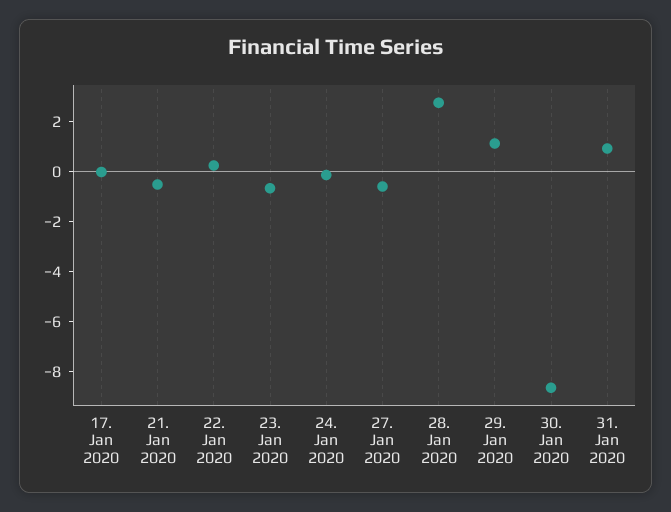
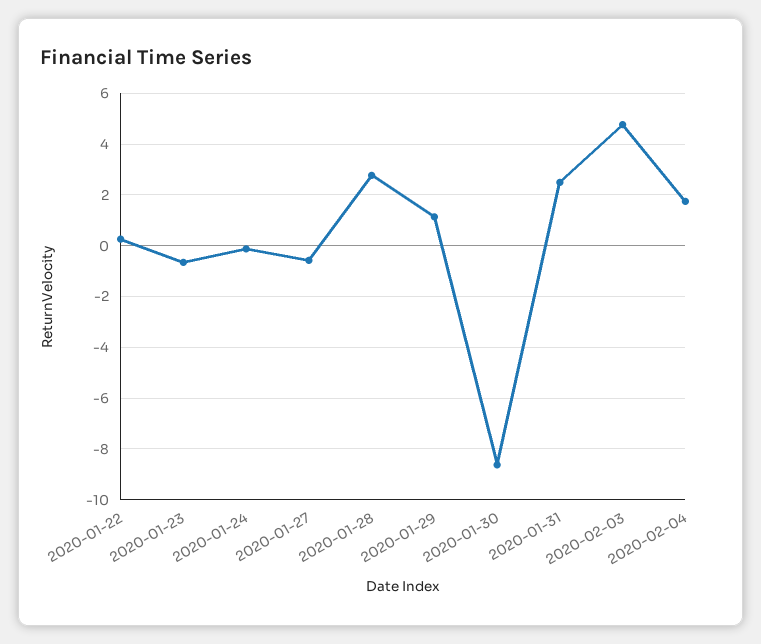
17. Jan 2020: 0 -> none
21. Jan 2020: -0.5 -> none
31. Jan 2020: 1 -> 2.5
2020-02-03: none -> 4.75
2020-02-04: none -> 1.75

